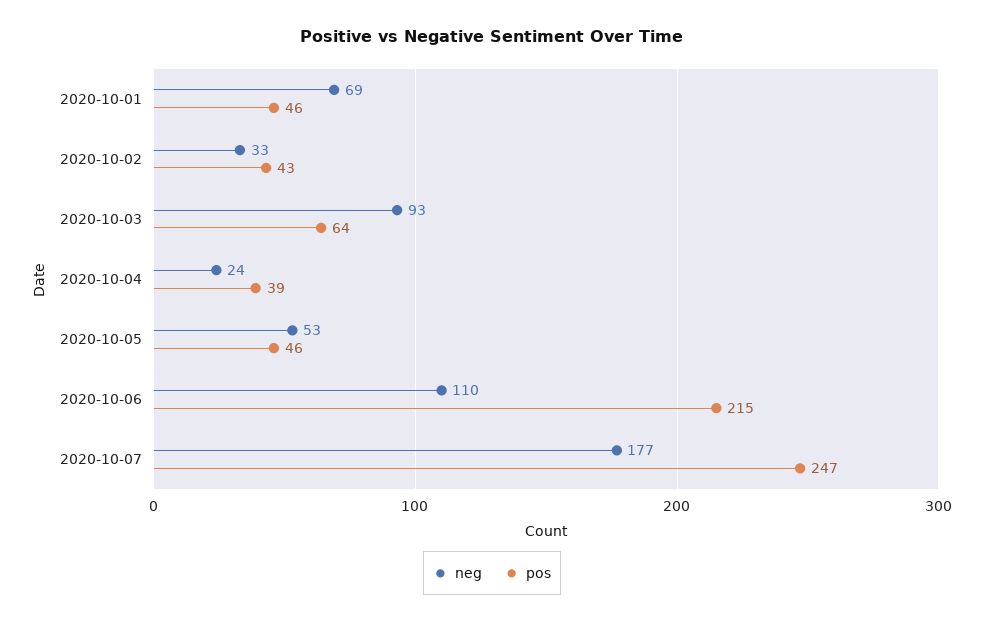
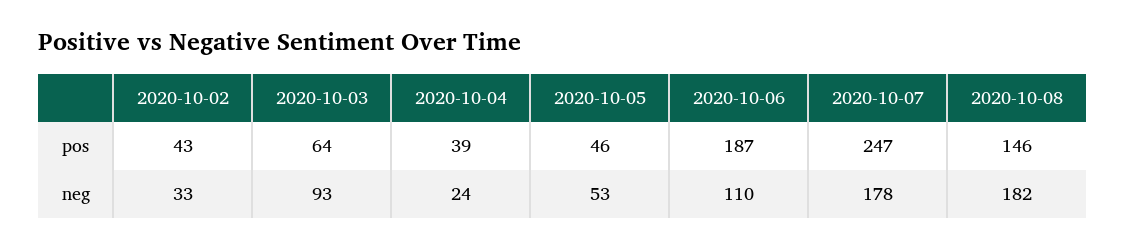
neg, 2020-10-01: 69 -> none
pos, 2020-10-01: 46 -> none
pos, 2020-10-06: 215 -> 187
neg, 2020-10-07: 177 -> 178
pos, 2020-10-08: none -> 146
neg, 2020-10-08: none -> 182

